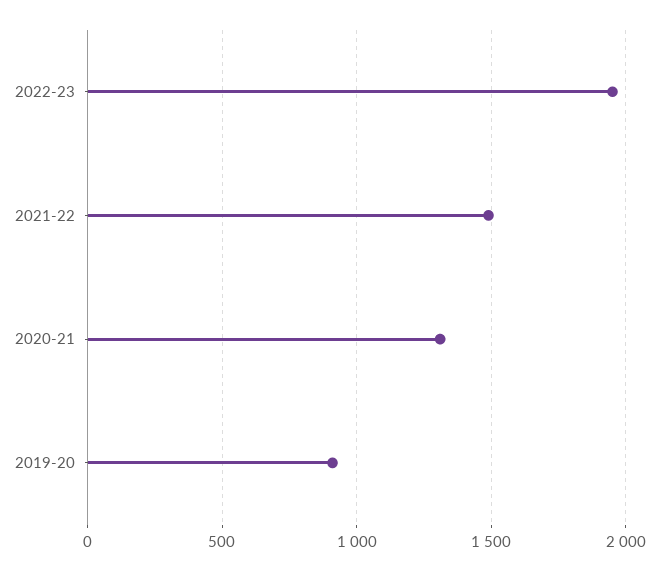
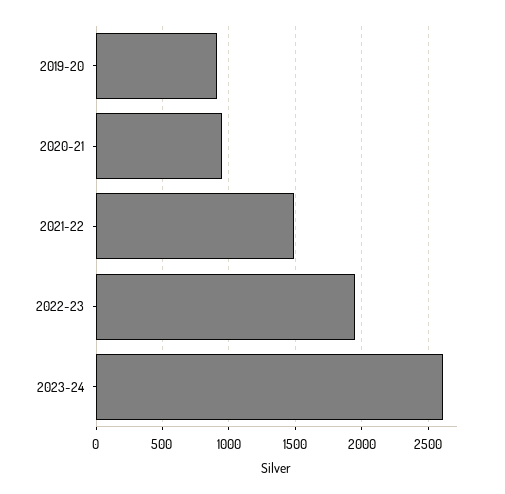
2020-21: 1300 -> 950
2023-24: none -> 2600

